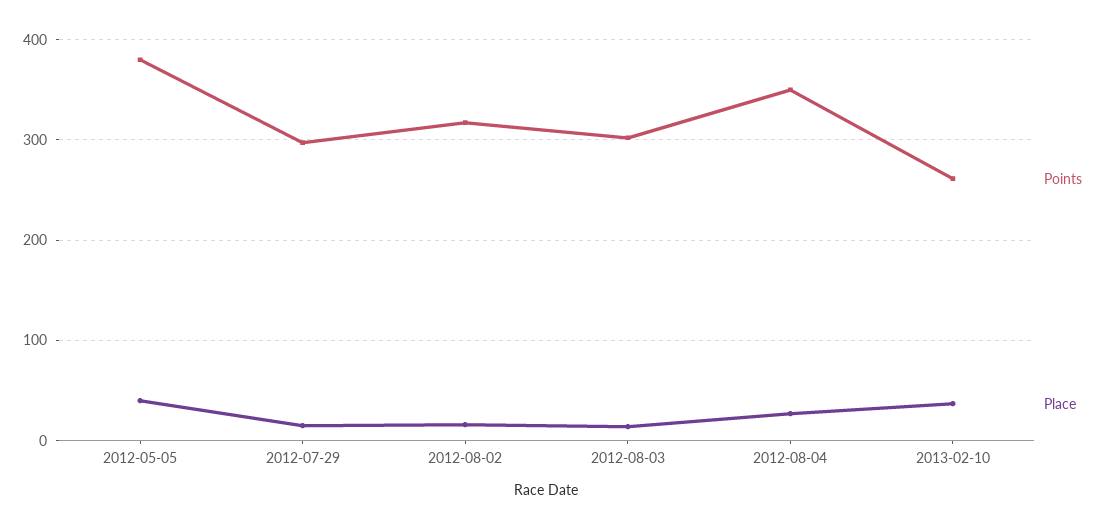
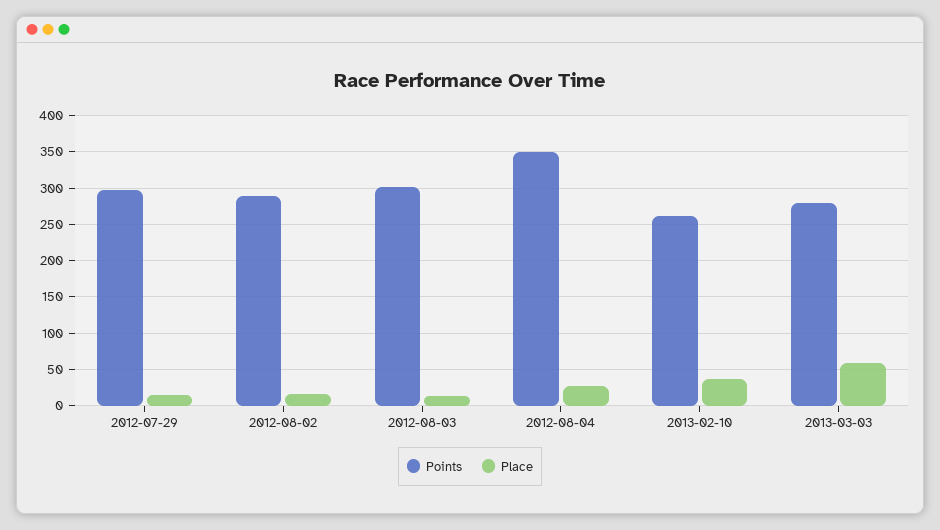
Points, 2012-05-05: 380 -> none
Place, 2012-05-05: 40 -> none
Points, 2012-08-02: 320 -> 290
Points, 2013-03-03: none -> 280
Place, 2013-03-03: none -> 60

